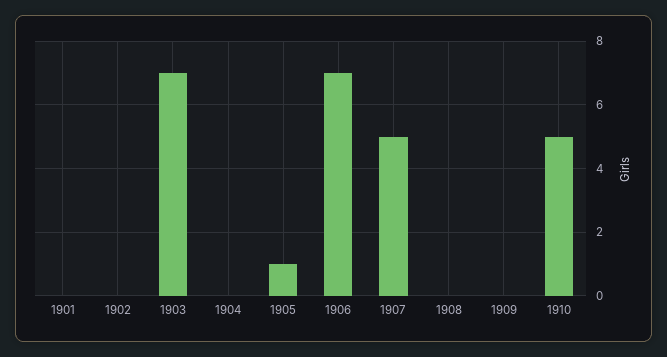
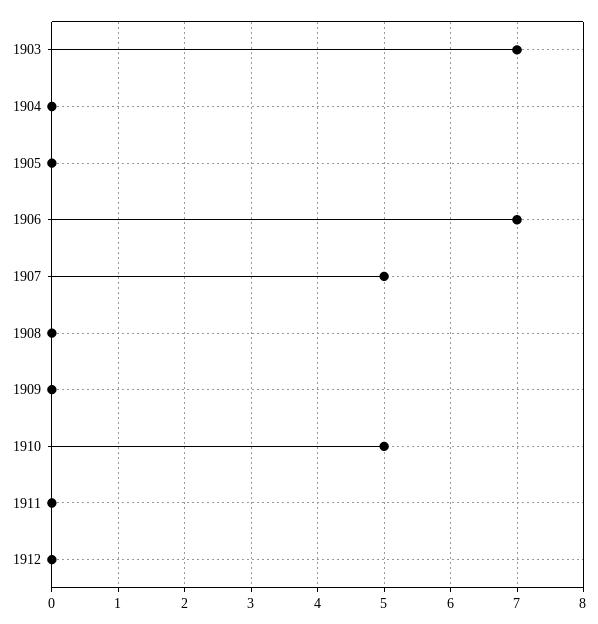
1901: 0 -> none
1902: 0 -> none
1905: 1 -> 0
1911: none -> 0
1912: none -> 0

